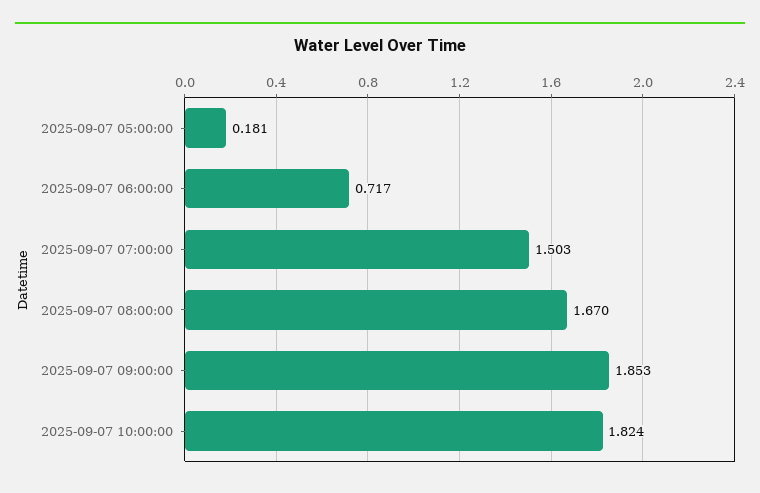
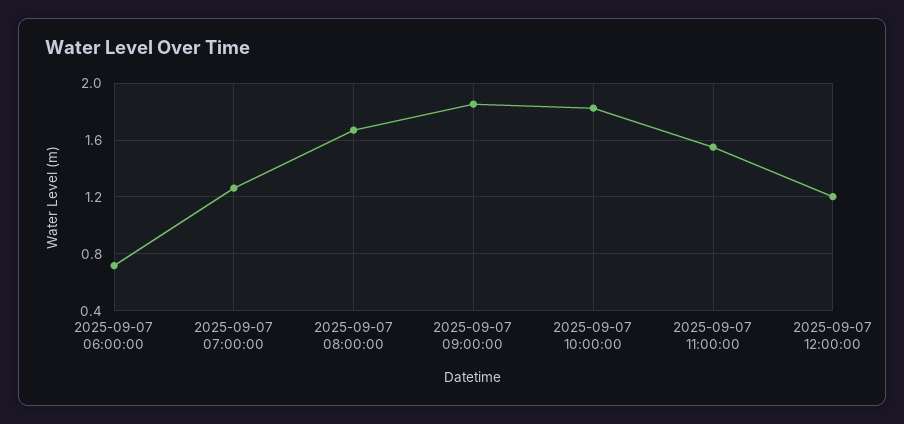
2025-09-07 05:00:00: 0.181 -> none
2025-09-07 07:00:00: 1.503 -> 1.25
2025-09-07 11:00:00: none -> 1.55
2025-09-07 12:00:00: none -> 1.2

